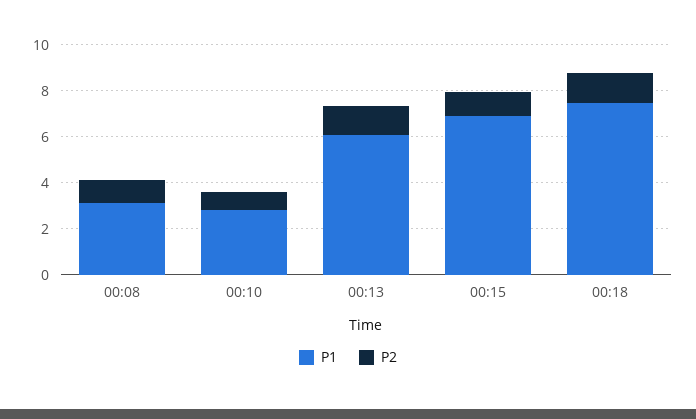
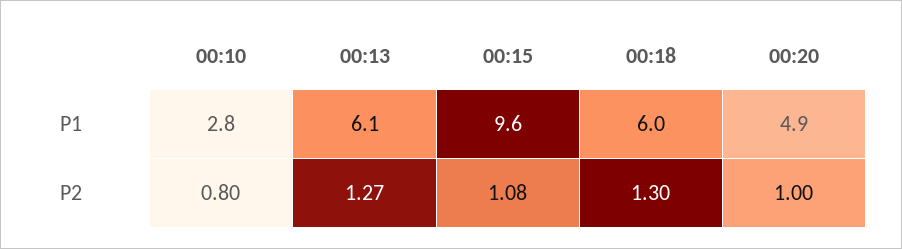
P1, 00:08: 3 -> none
P2, 00:08: 1 -> none
P1, 00:15: 7 -> 9.6
P1, 00:18: 7.5 -> 6
P1, 00:20: none -> 4.9
P2, 00:20: none -> 1

